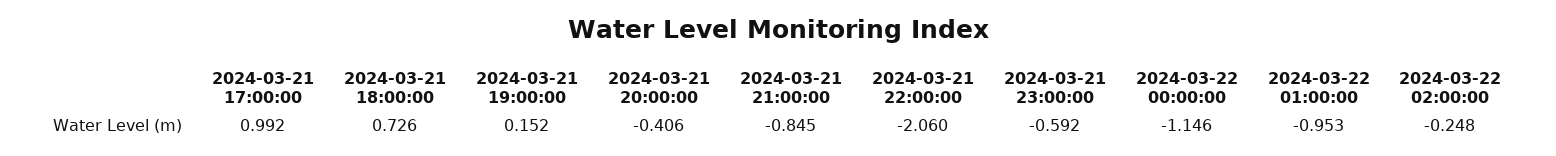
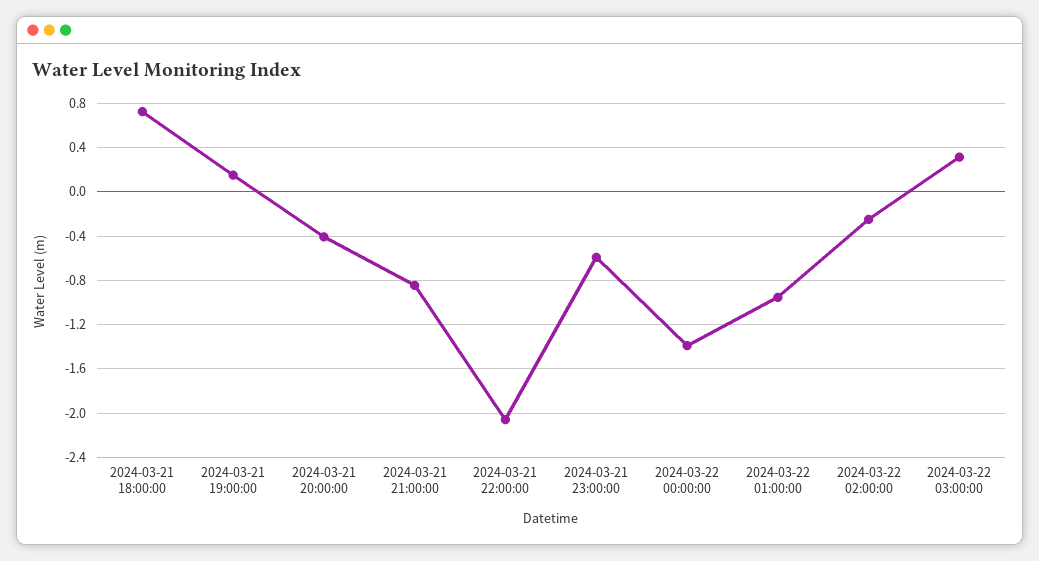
2024-03-21 17:00:00: 0.992 -> none
2024-03-22 00:00:00: -1.146 -> -1.4
2024-03-22 03:00:00: none -> 0.3

